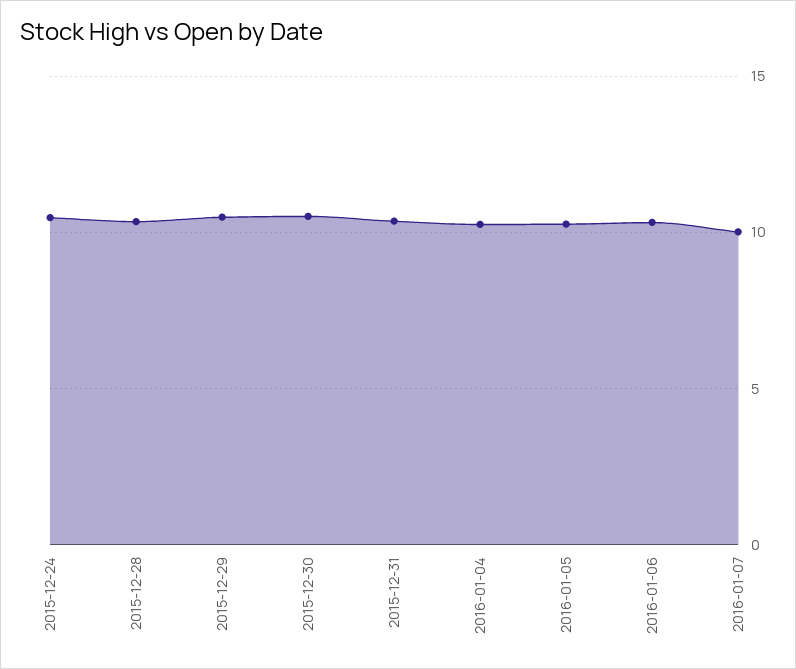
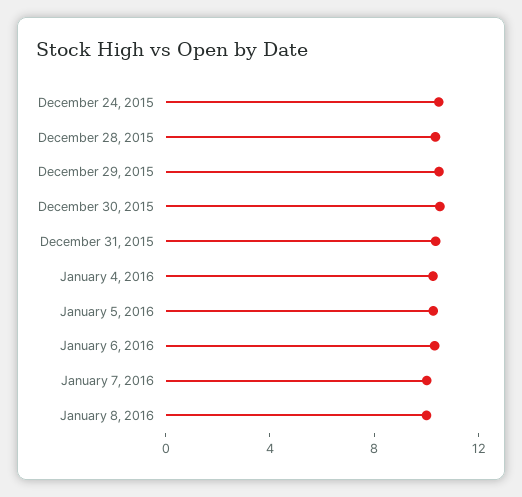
January 8, 2016: none -> 10

